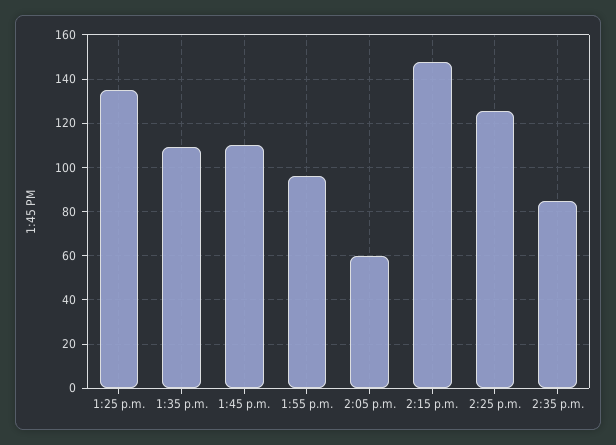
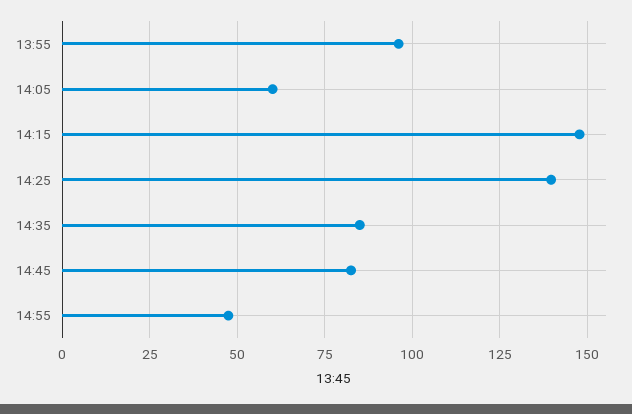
1:25 p.m.: 135 -> none
1:35 p.m.: 110 -> none
1:45 p.m.: 110 -> none
2:25 p.m.: 125 -> 140
14:45: none -> 82.5
14:55: none -> 47.5

